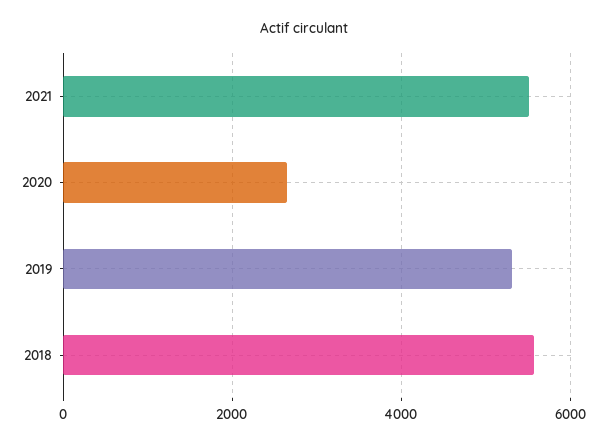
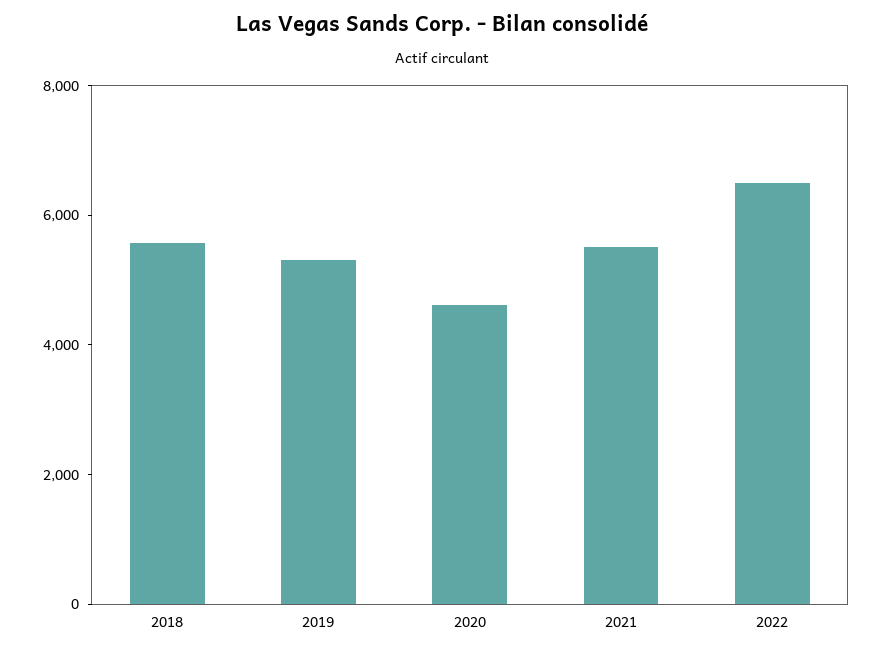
2020: 2600 -> 4500
2022: none -> 6500

